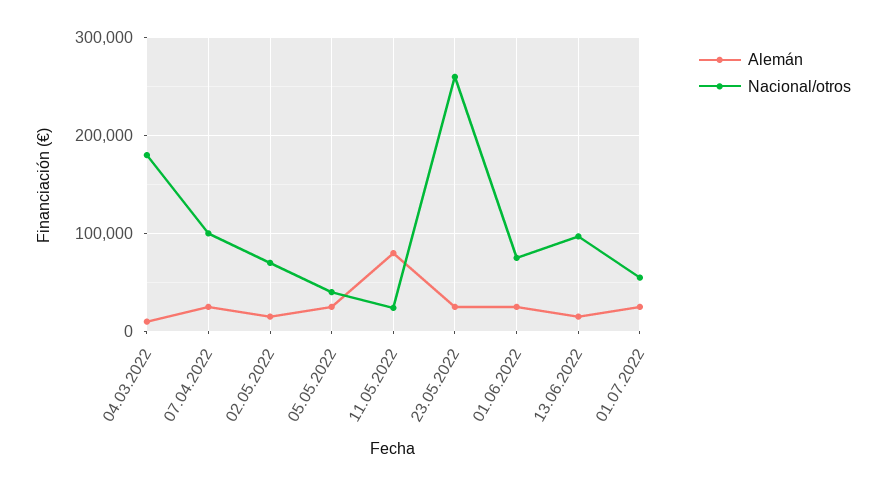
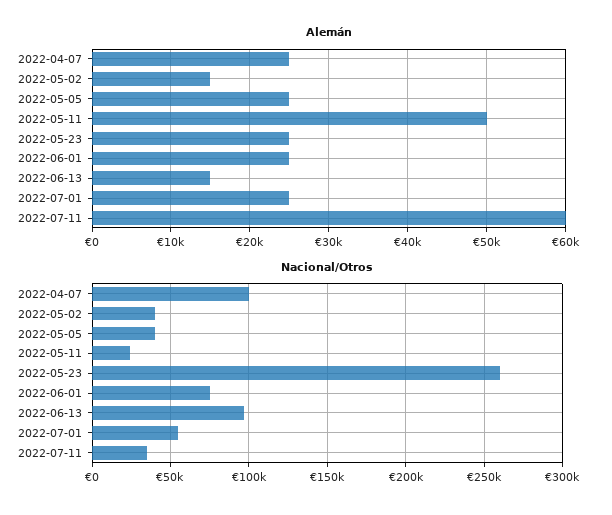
Alemán, 04.03.2022: 10000 -> none
Nacional/otros, 04.03.2022: 180000 -> none
Nacional/otros, 02.05.2022: 70000 -> 40000
Alemán, 11.05.2022: 80000 -> 50000
Alemán, 2022-07-11: none -> 60000
Nacional/otros, 2022-07-11: none -> 35000

